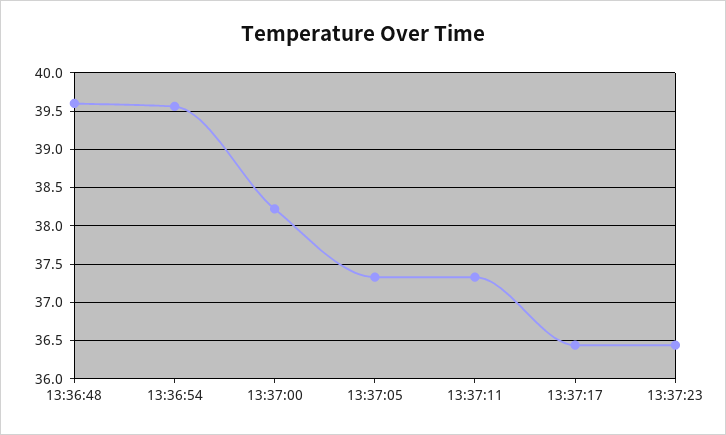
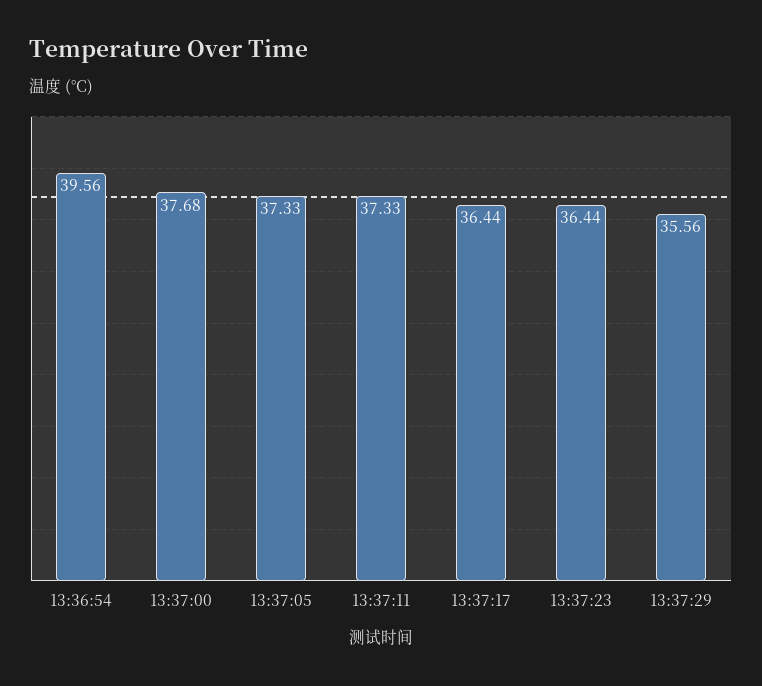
13:36:48: 39.6 -> none
13:37:00: 38.2 -> 37.68
13:37:29: none -> 35.56

